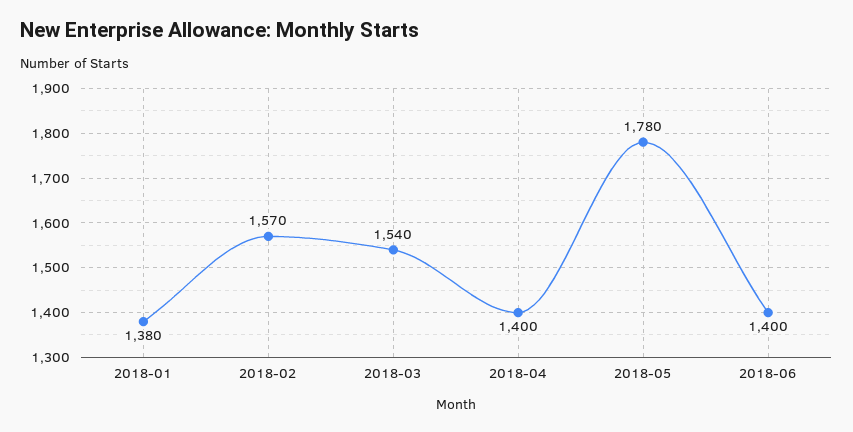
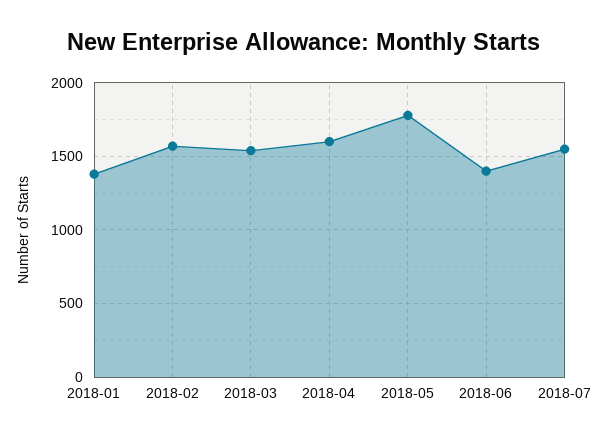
2018-04: 1400 -> 1600
2018-07: none -> 1550

